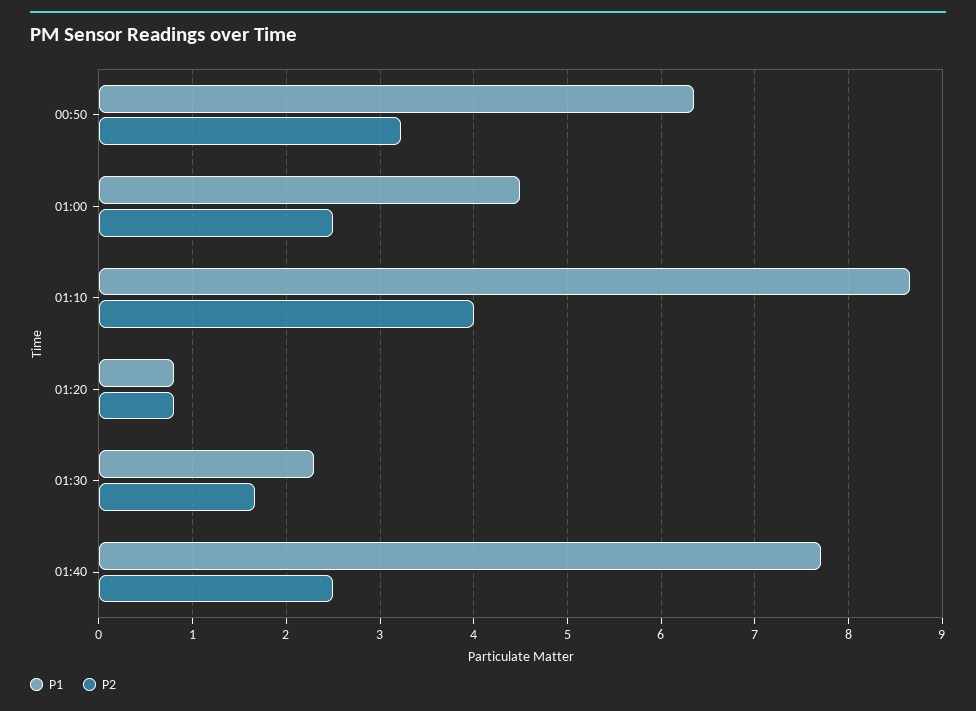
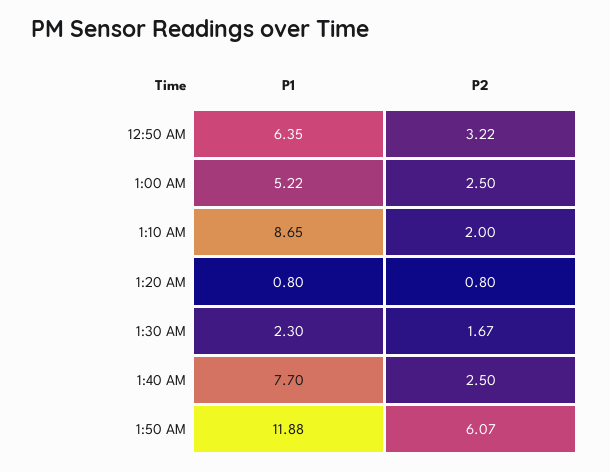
P1, 01:00: 4.5 -> 5.22
P2, 01:10: 4 -> 2
P1, 1:50 AM: none -> 11.88
P2, 1:50 AM: none -> 6.07

